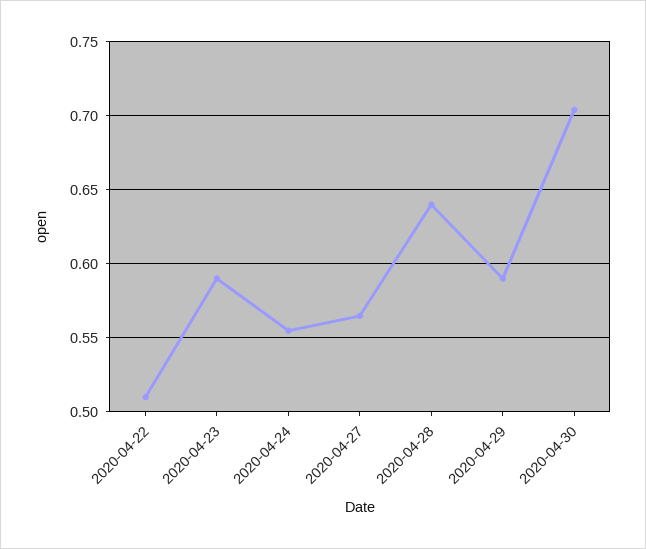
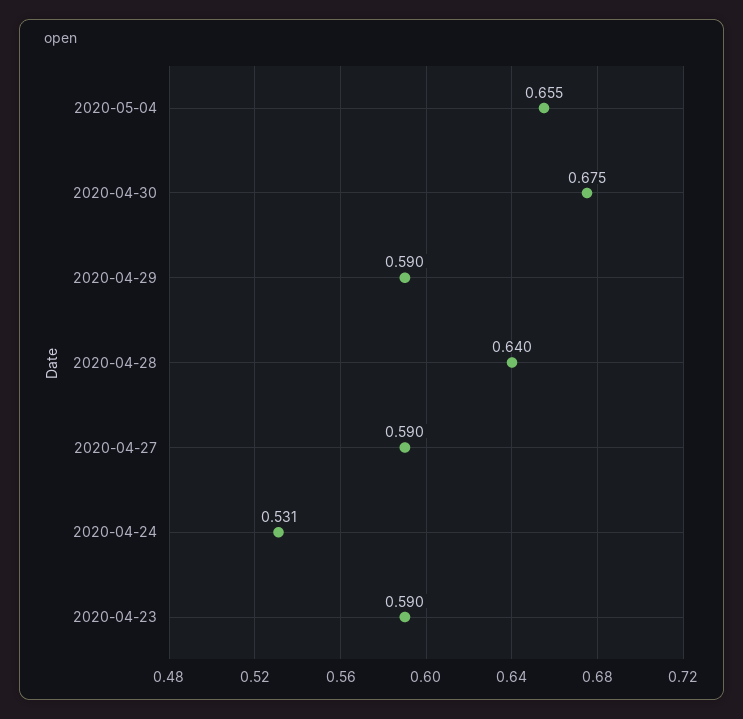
2020-04-22: 0.51 -> none
2020-04-24: 0.555 -> 0.531
2020-04-27: 0.565 -> 0.59
2020-04-30: 0.705 -> 0.675
2020-05-04: none -> 0.655

